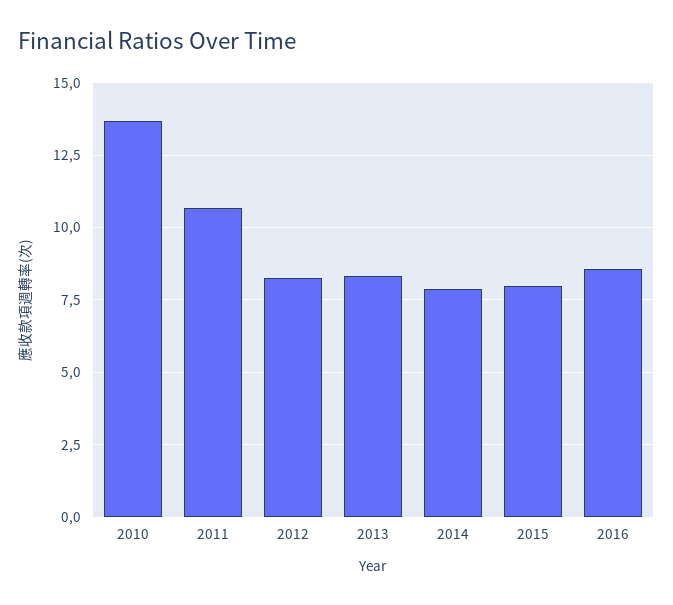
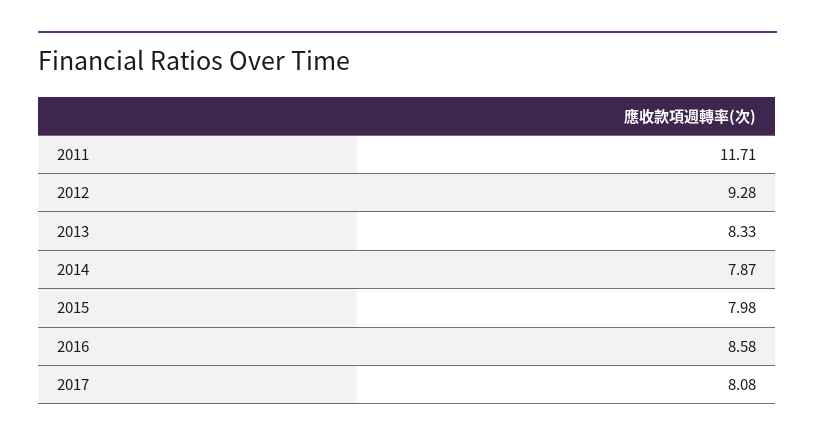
2010: 13.75 -> none
2011: 10.75 -> 11.71
2012: 8.25 -> 9.28
2017: none -> 8.08

